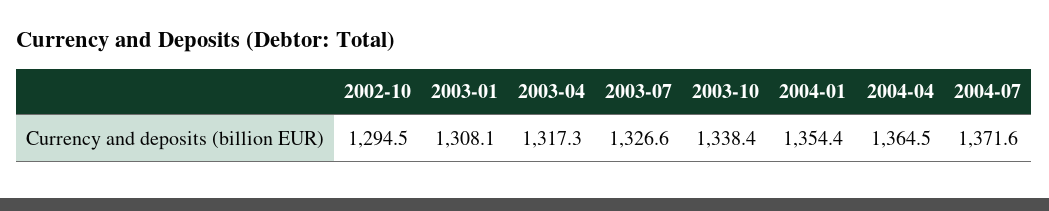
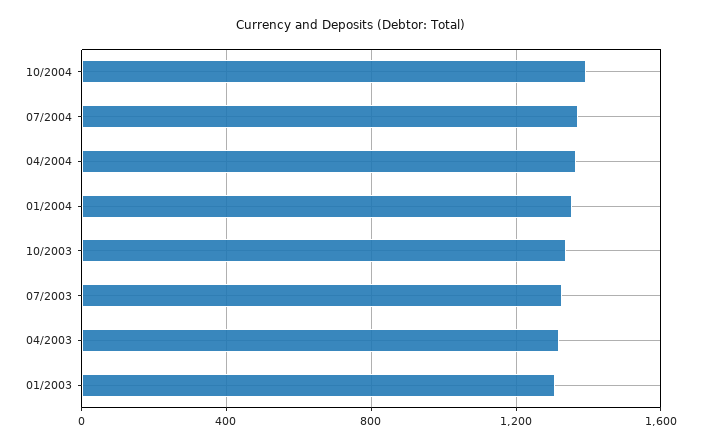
2002-10: 1294.5 -> none
10/2004: none -> 1400

